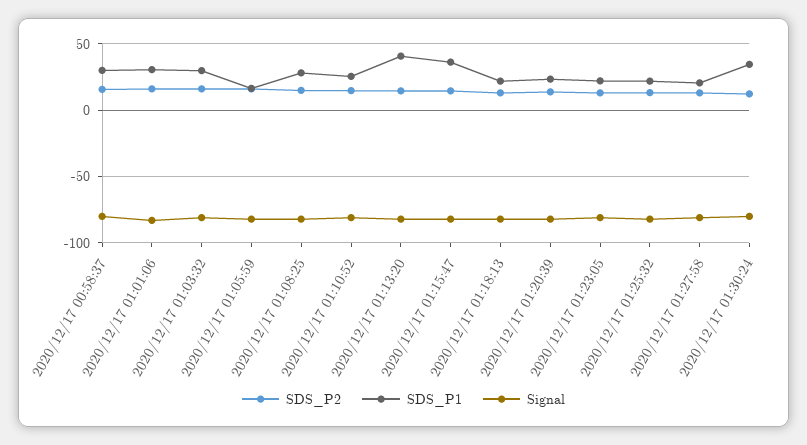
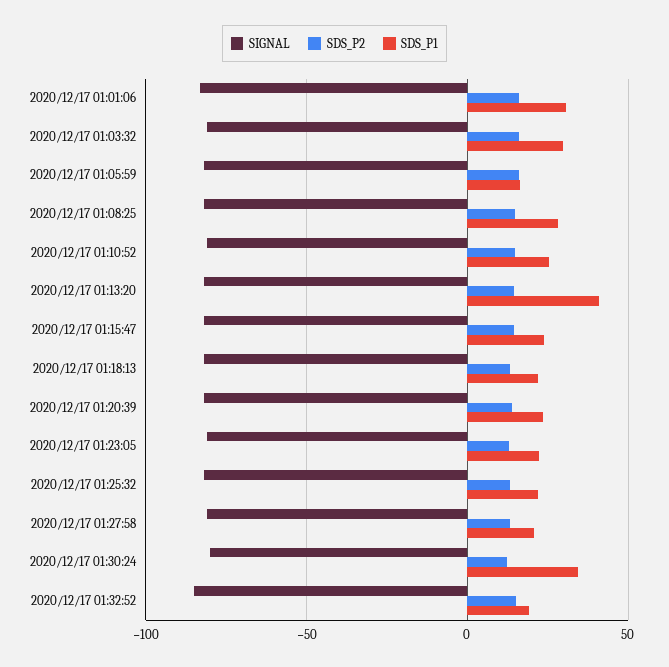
SDS_P2, 2020/12/17 00:58:37: 15 -> none
SDS_P1, 2020/12/17 00:58:37: 30 -> none
Signal, 2020/12/17 00:58:37: -80 -> none
SDS_P1, 2020/12/17 01:15:47: 35 -> 25
Signal, 2020/12/17 01:32:52: none -> -85
SDS_P2, 2020/12/17 01:32:52: none -> 15
SDS_P1, 2020/12/17 01:32:52: none -> 20

